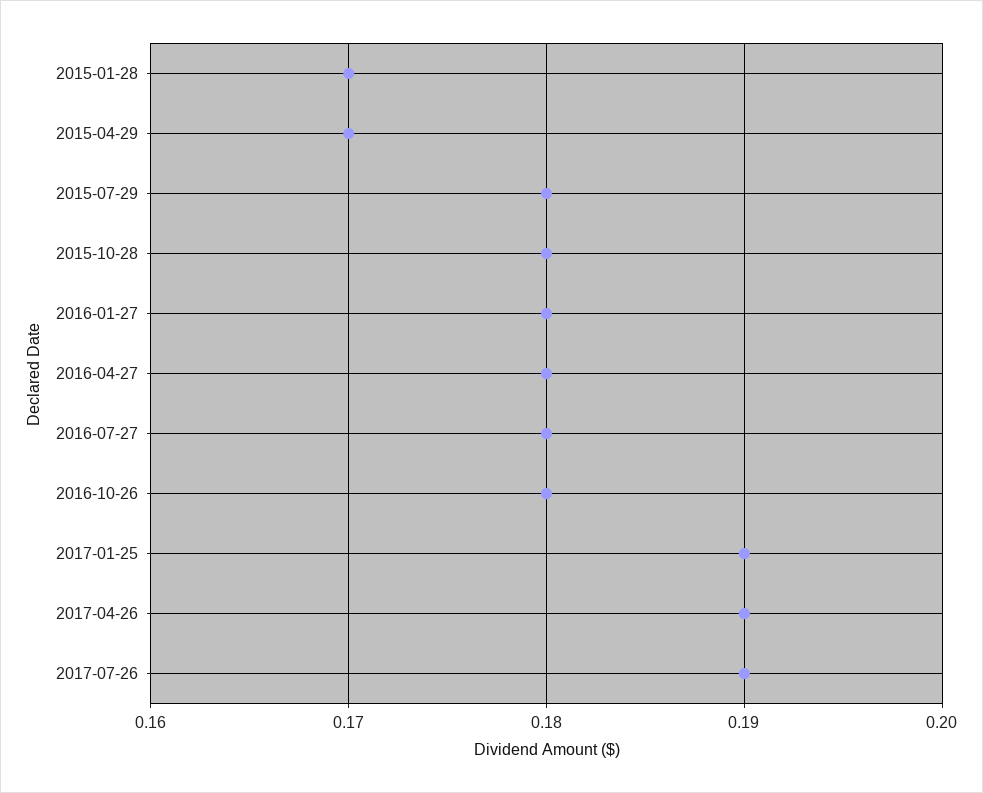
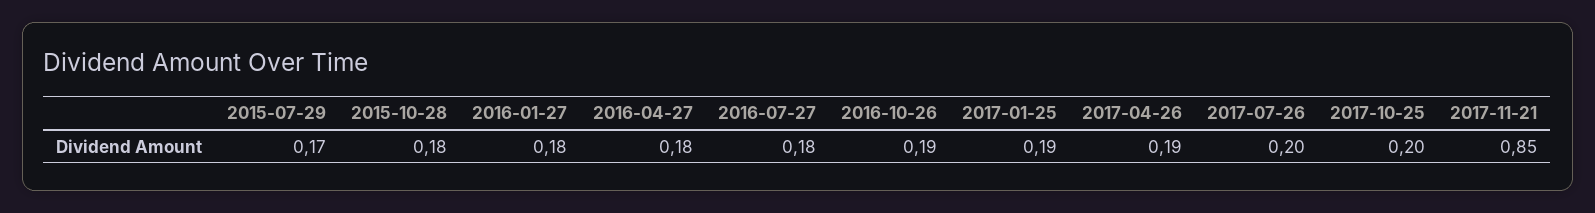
2015-01-28: 0.17 -> none
2015-04-29: 0.17 -> none
2015-07-29: 0.18 -> 0.17
2016-10-26: 0.18 -> 0.19
2017-07-26: 0.19 -> 0.2
2017-10-25: none -> 0.2
2017-11-21: none -> 0.85

